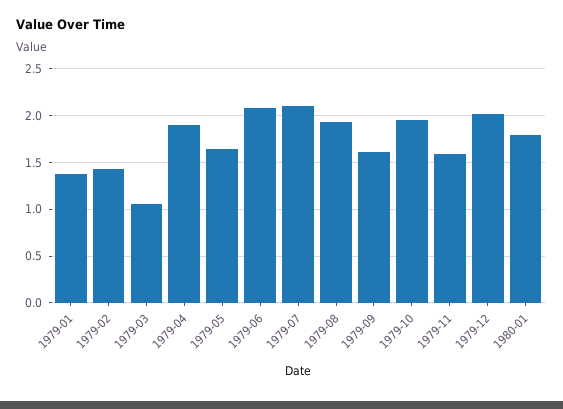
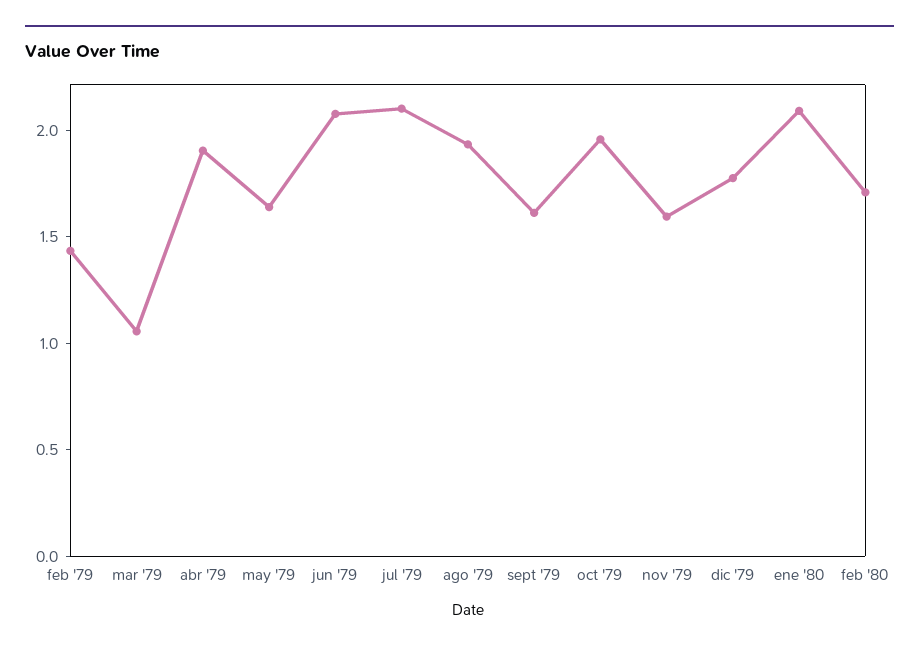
1979-01: 1.4 -> none
1979-12: 2 -> 1.8
1980-01: 1.8 -> 2.1
feb '80: none -> 1.7

